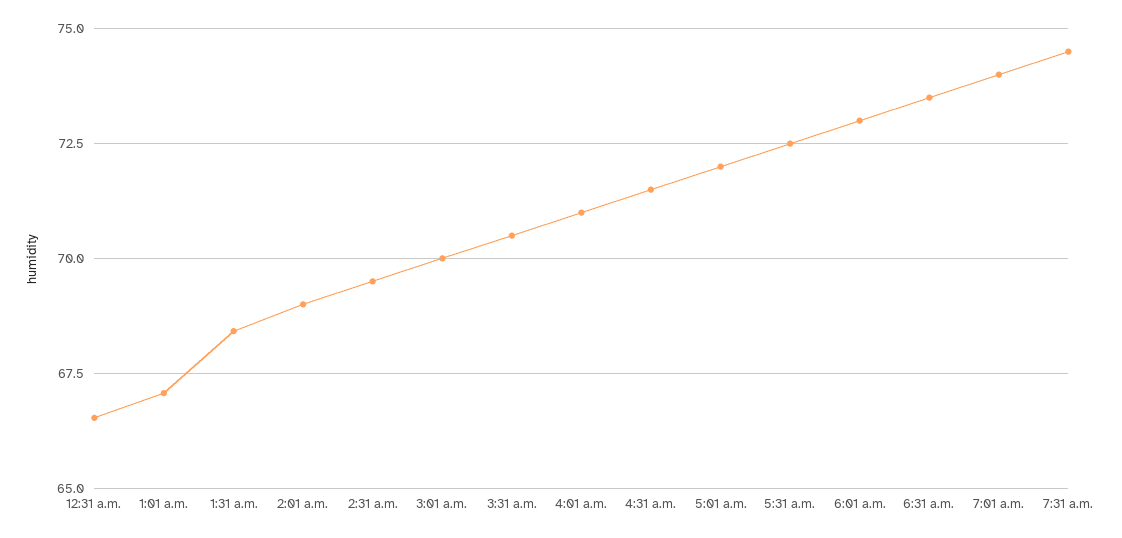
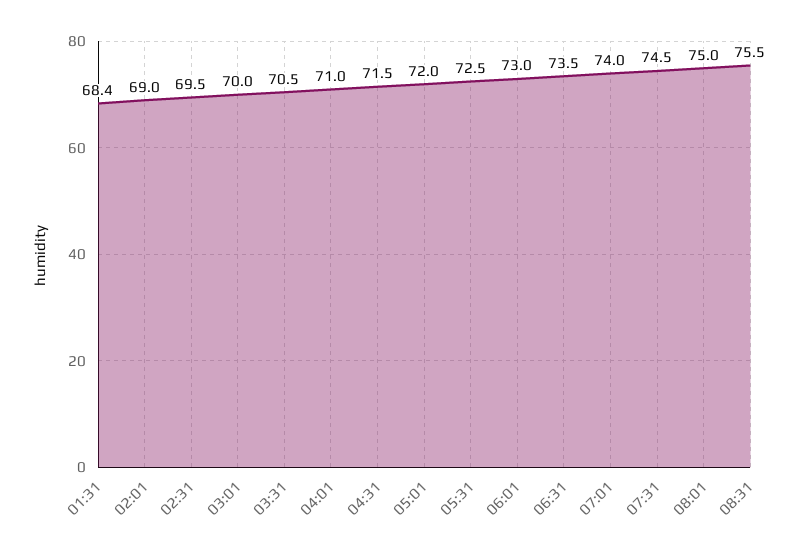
12:31 a.m.: 66.5 -> none
1:01 a.m.: 67 -> none
08:01: none -> 75
08:31: none -> 75.5

